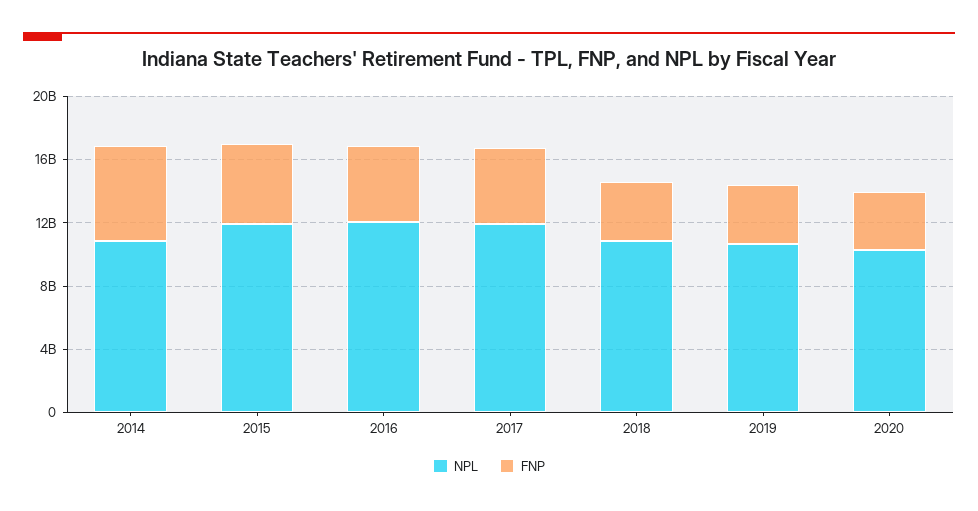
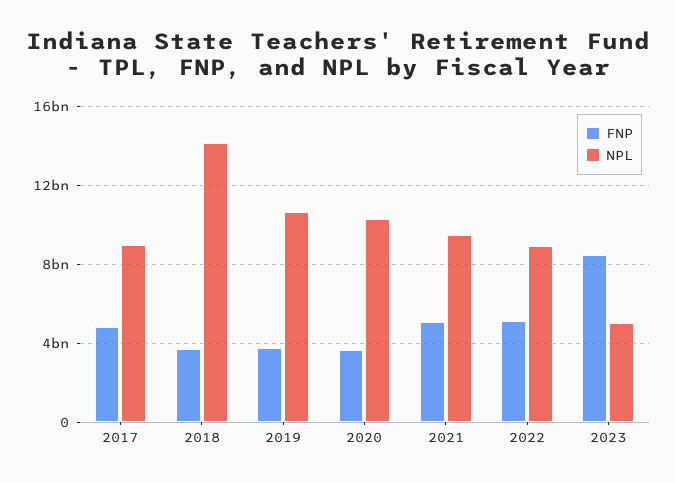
NPL, 2014: 11000000000 -> none
FNP, 2014: 6000000000 -> none
NPL, 2015: 12000000000 -> none
FNP, 2015: 5000000000 -> none
NPL, 2016: 12000000000 -> none
FNP, 2016: 5000000000 -> none
NPL, 2017: 12000000000 -> 9000000000
NPL, 2018: 11000000000 -> 14000000000
FNP, 2021: none -> 5000000000
NPL, 2021: none -> 9500000000
FNP, 2022: none -> 5000000000
NPL, 2022: none -> 9000000000
FNP, 2023: none -> 8500000000
NPL, 2023: none -> 5000000000

